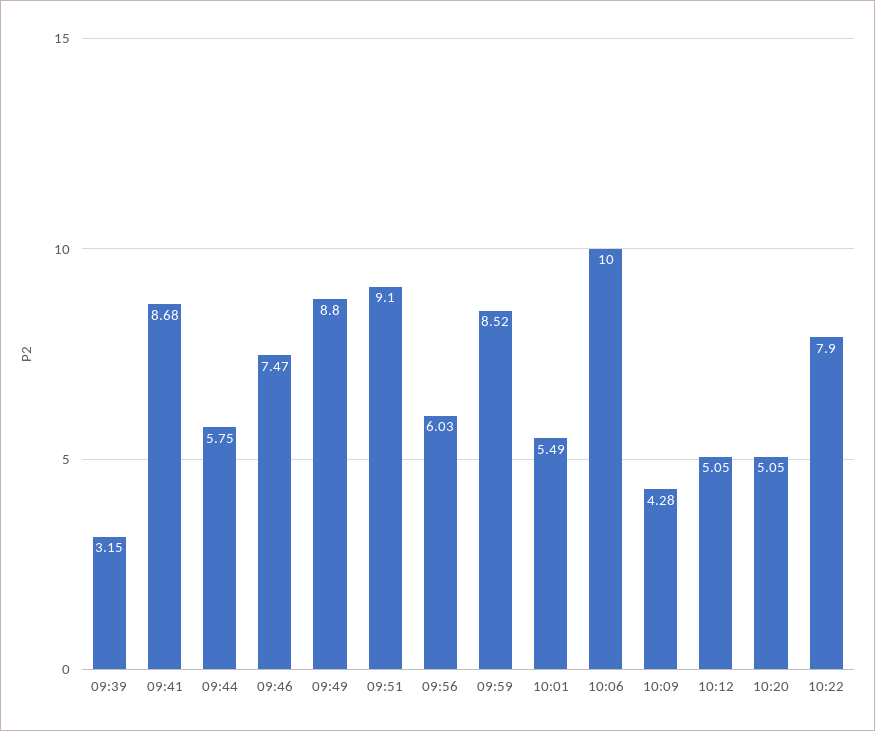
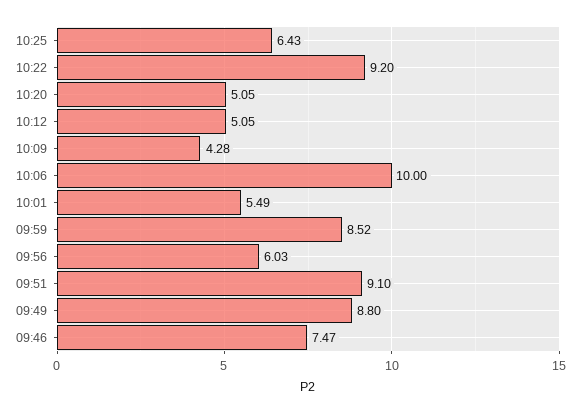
09:39: 3.15 -> none
09:41: 8.68 -> none
09:44: 5.75 -> none
10:22: 7.9 -> 9.2
10:25: none -> 6.43

